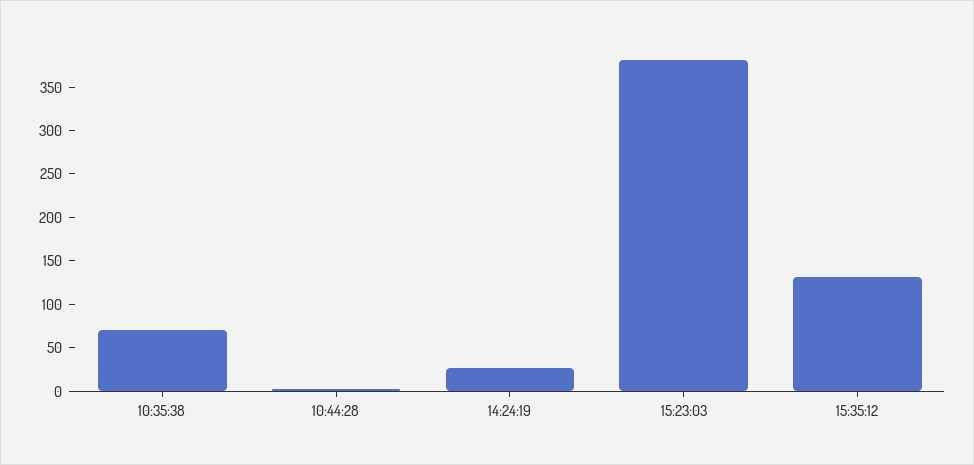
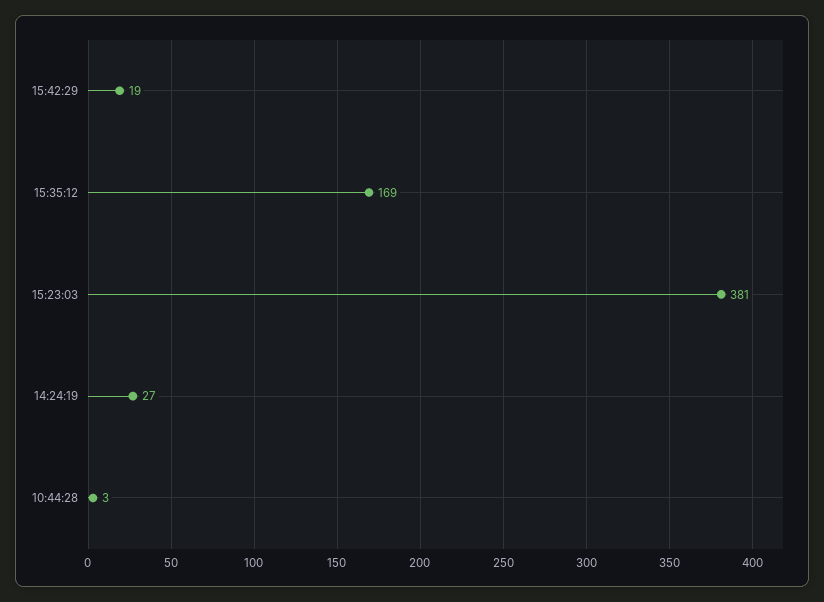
10:35:38: 70 -> none
15:35:12: 130 -> 169
15:42:29: none -> 19

